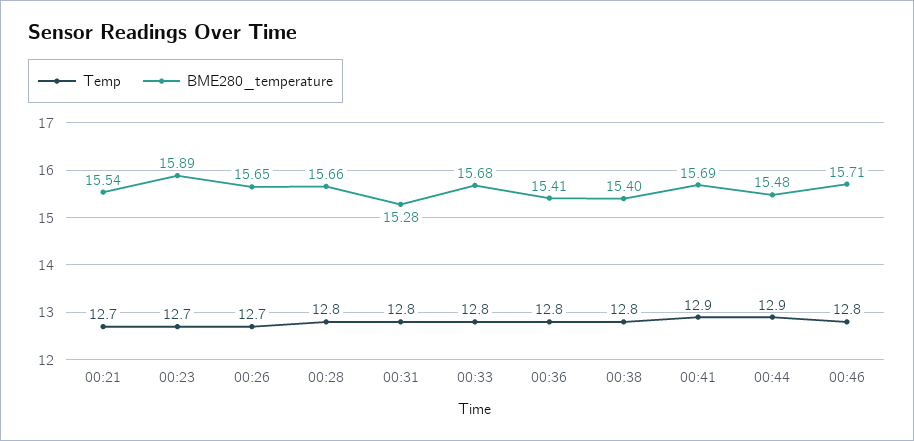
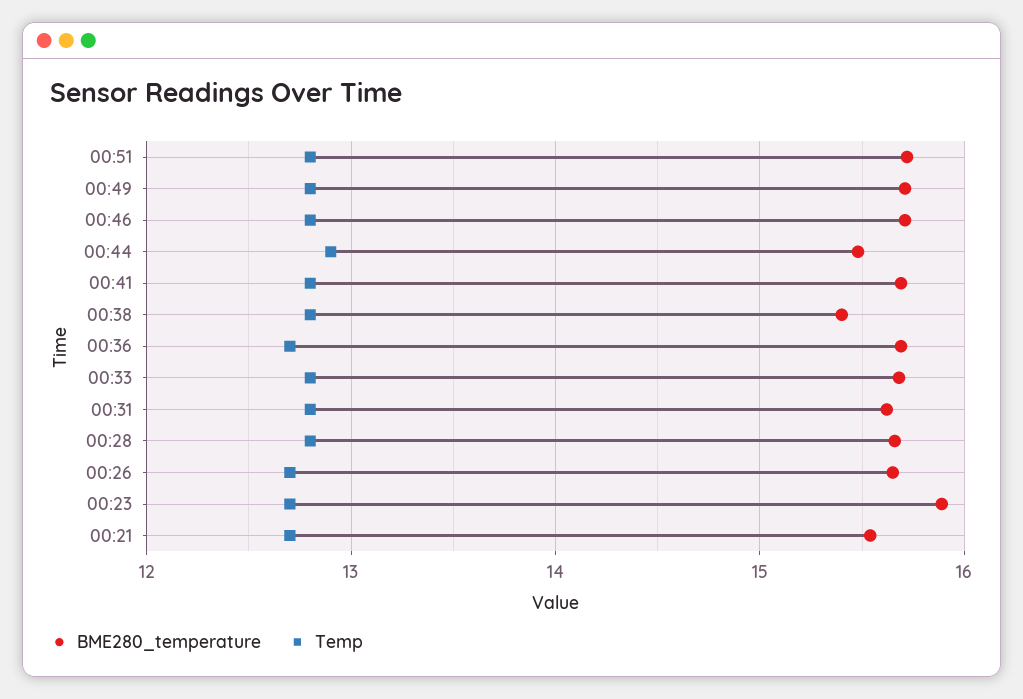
BME280_temperature, 00:31: 15.28 -> 15.6
Temp, 00:36: 12.8 -> 12.7
BME280_temperature, 00:36: 15.41 -> 15.7
Temp, 00:41: 12.9 -> 12.8
BME280_temperature, 00:51: none -> 15.7
Temp, 00:51: none -> 12.8
BME280_temperature, 00:49: none -> 15.7
Temp, 00:49: none -> 12.8

